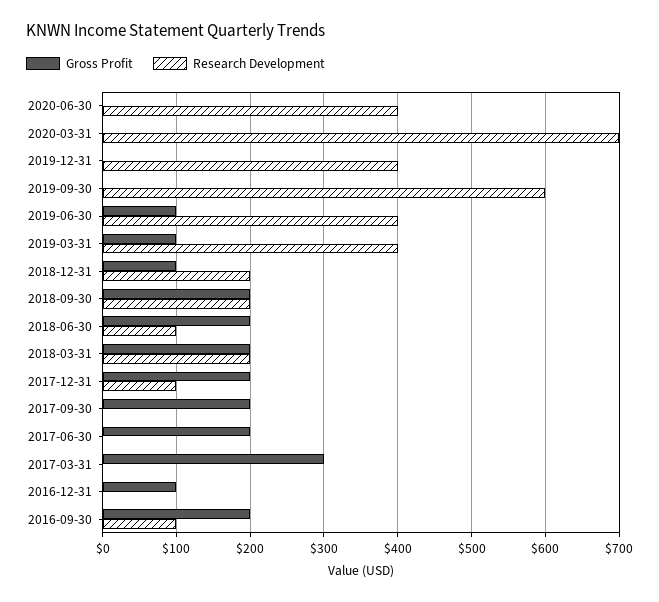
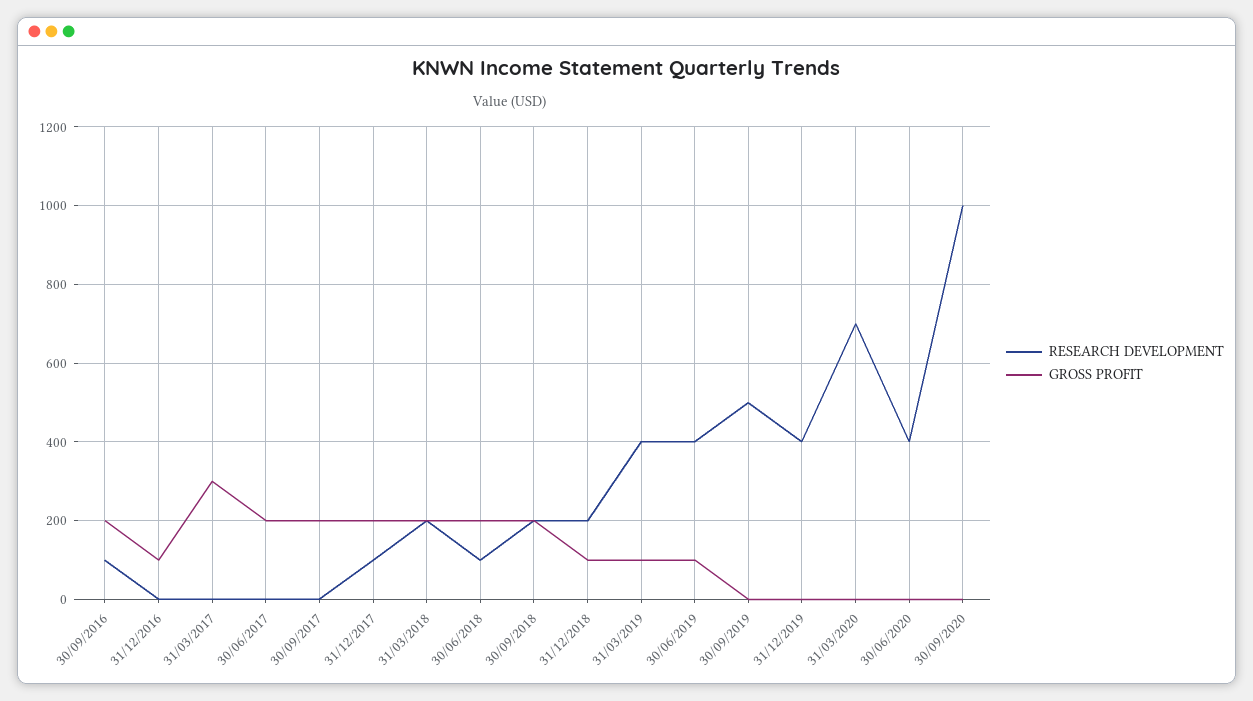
Research Development, 2019-09-30: 600 -> 500
Research Development, 30/09/2020: none -> 1000
Gross Profit, 30/09/2020: none -> 0

